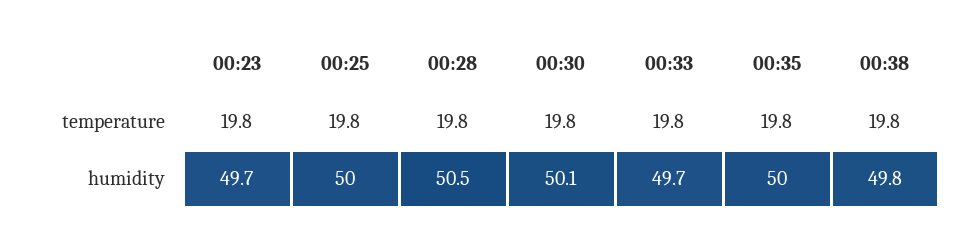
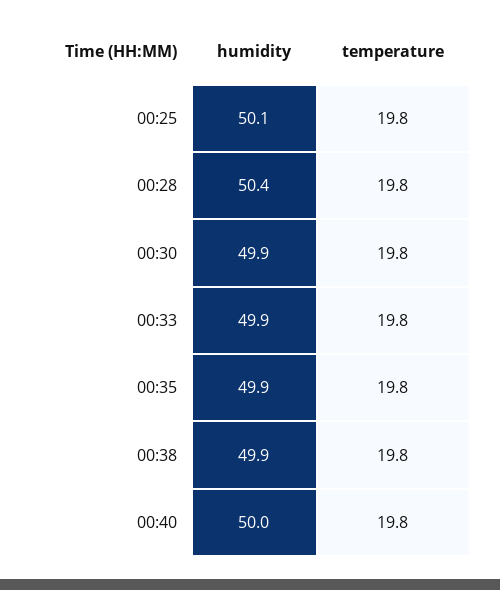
00:23, temperature: 19.8 -> none
00:23, humidity: 49.7 -> none
00:25, humidity: 50 -> 50.1
00:28, humidity: 50.5 -> 50.4
00:30, humidity: 50.1 -> 49.9
00:33, humidity: 49.7 -> 49.9
00:35, humidity: 50 -> 49.9
00:38, humidity: 49.8 -> 49.9
00:40, humidity: none -> 50
00:40, temperature: none -> 19.8

